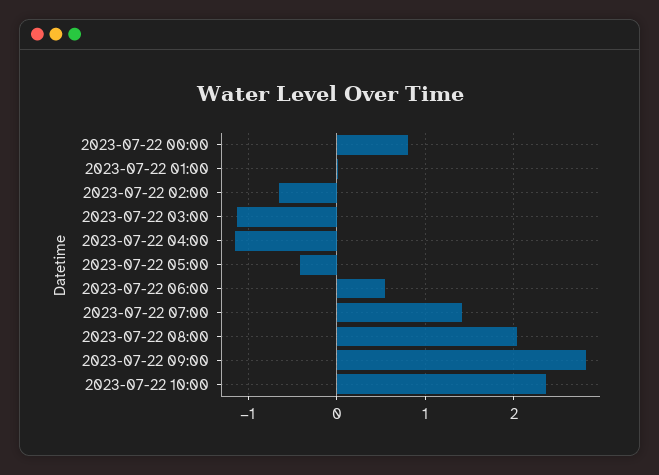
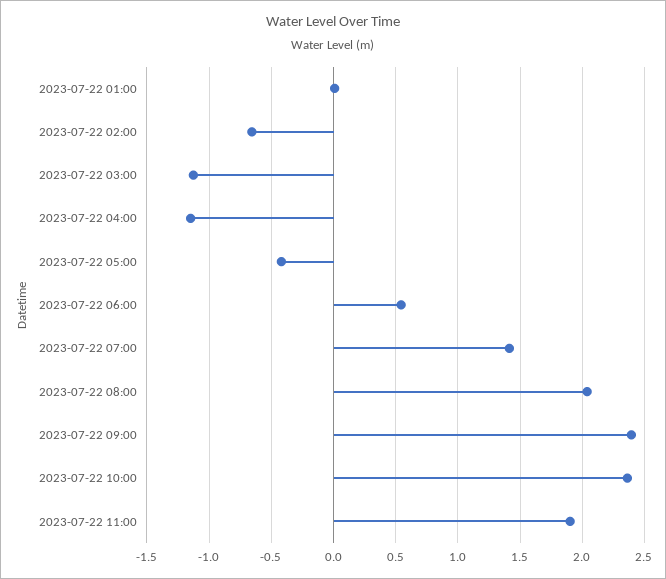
2023-07-22 00:00: 0.8 -> none
2023-07-22 09:00: 2.8 -> 2.4
2023-07-22 11:00: none -> 1.9

